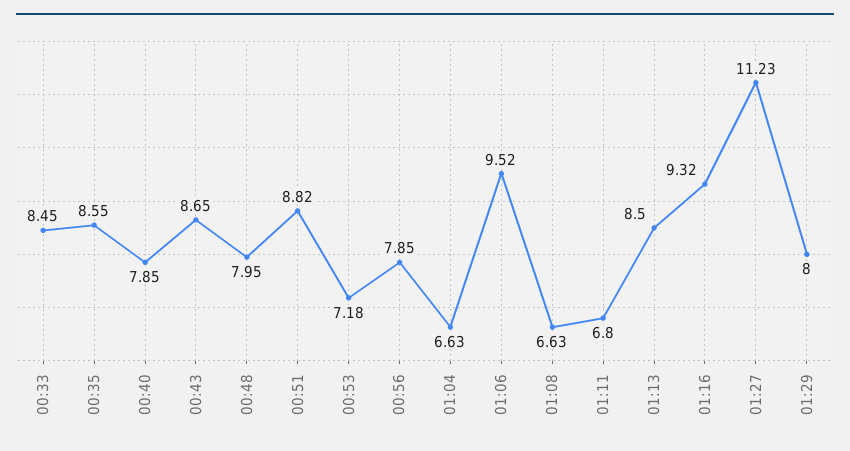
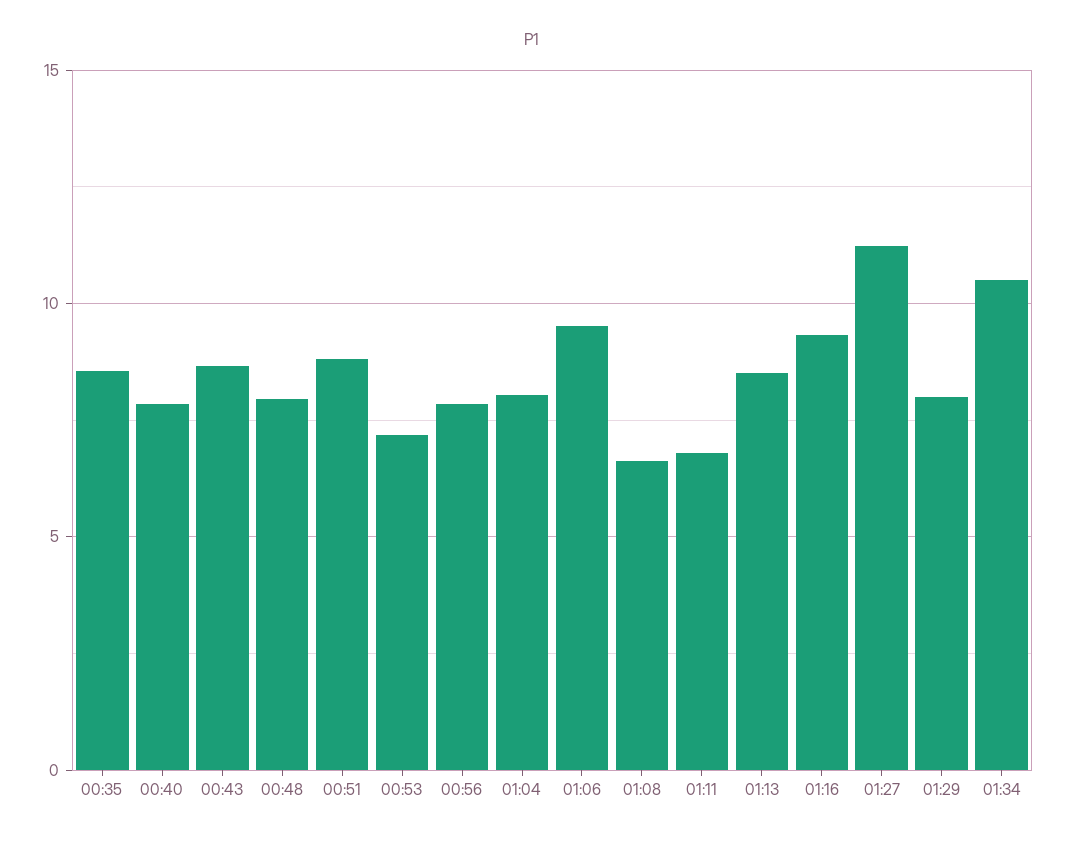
00:33: 8.45 -> none
01:04: 6.63 -> 8
01:34: none -> 10.5

